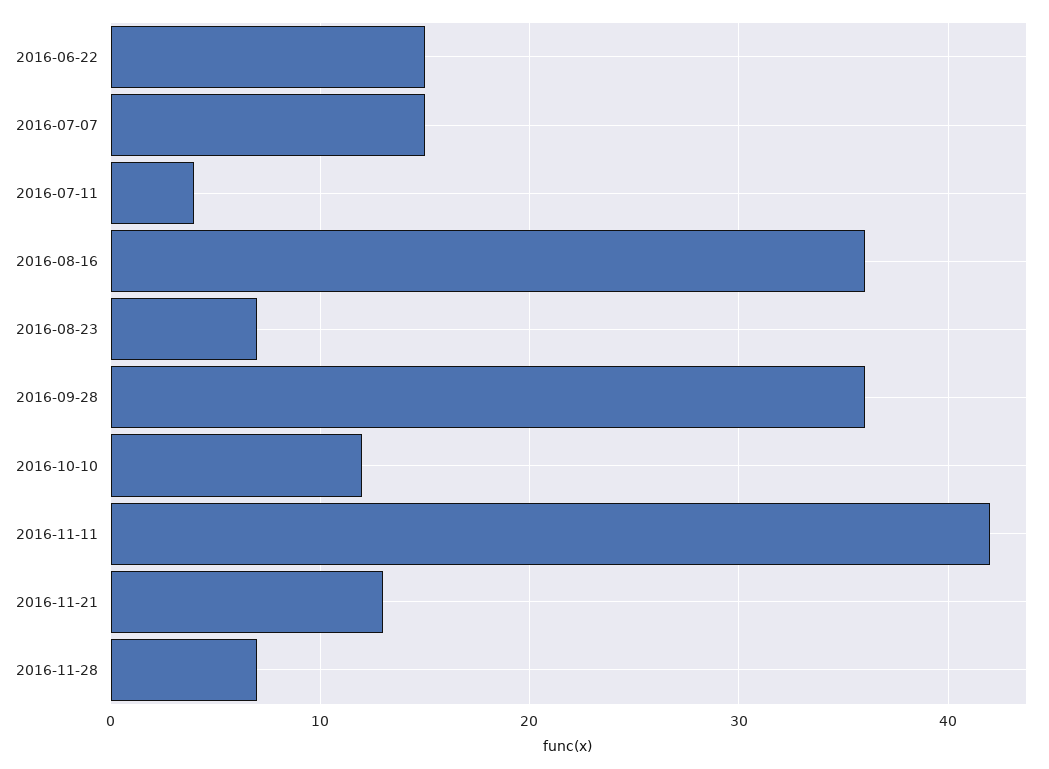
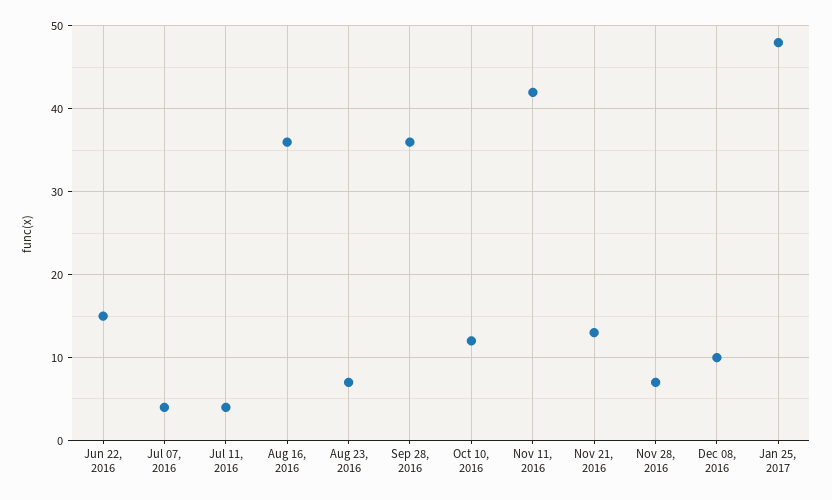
2016-07-07: 15 -> 4
Dec 08, 2016: none -> 10
Jan 25, 2017: none -> 48

